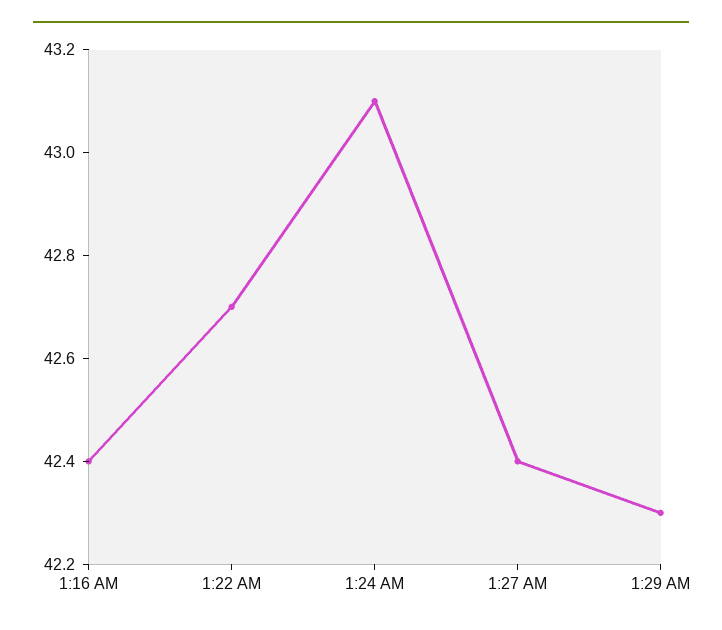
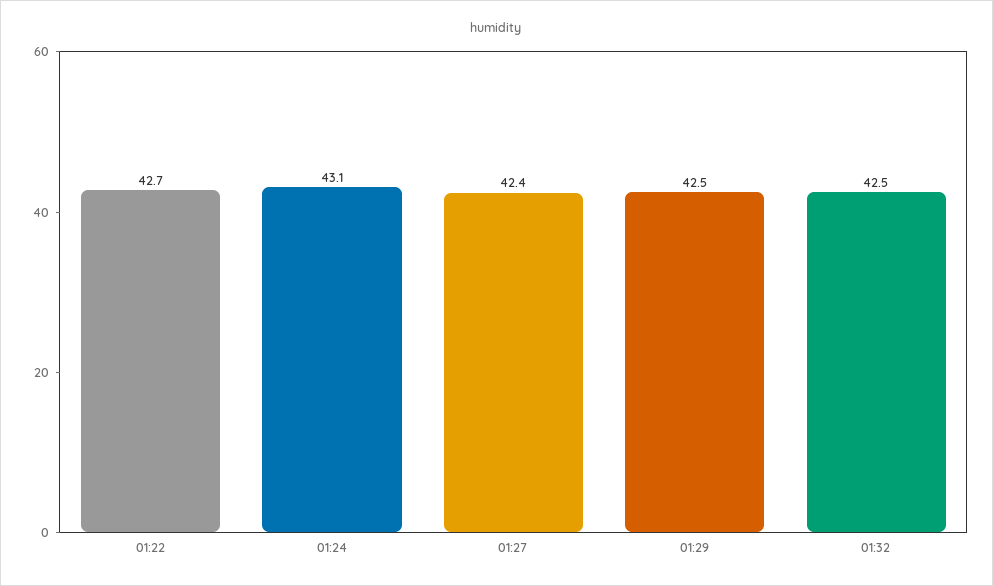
1:16 AM: 42.4 -> none
1:29 AM: 42.3 -> 42.5
01:32: none -> 42.5

